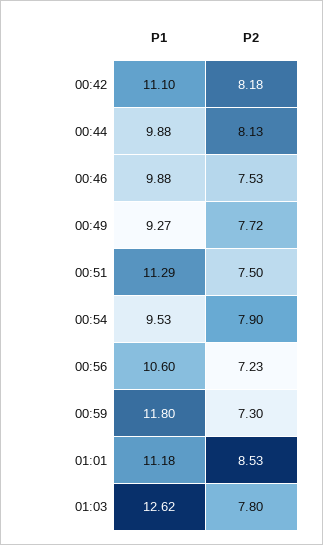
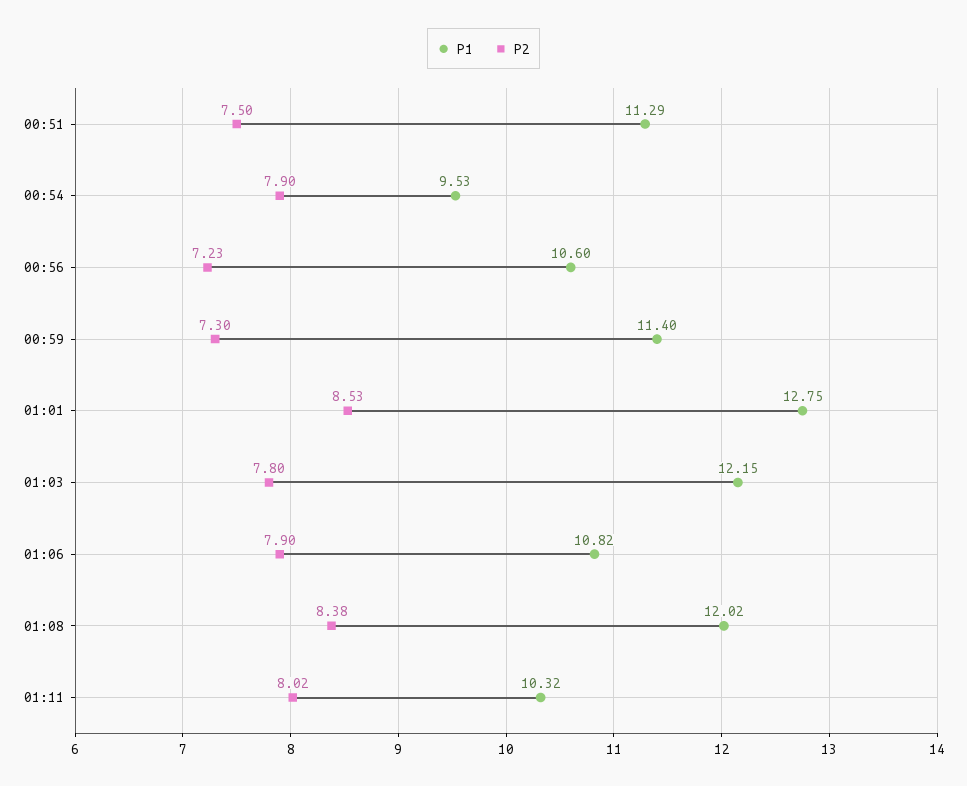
P1, 00:42: 11.1 -> none
P2, 00:42: 8.18 -> none
P1, 00:44: 9.88 -> none
P2, 00:44: 8.13 -> none
P1, 00:46: 9.88 -> none
P2, 00:46: 7.53 -> none
P1, 00:49: 9.27 -> none
P2, 00:49: 7.72 -> none
P1, 00:59: 11.8 -> 11.4
P1, 01:01: 11.18 -> 12.75
P1, 01:03: 12.62 -> 12.15
P1, 01:06: none -> 10.82
P2, 01:06: none -> 7.9
P1, 01:08: none -> 12.02
P2, 01:08: none -> 8.38
P1, 01:11: none -> 10.32
P2, 01:11: none -> 8.02

